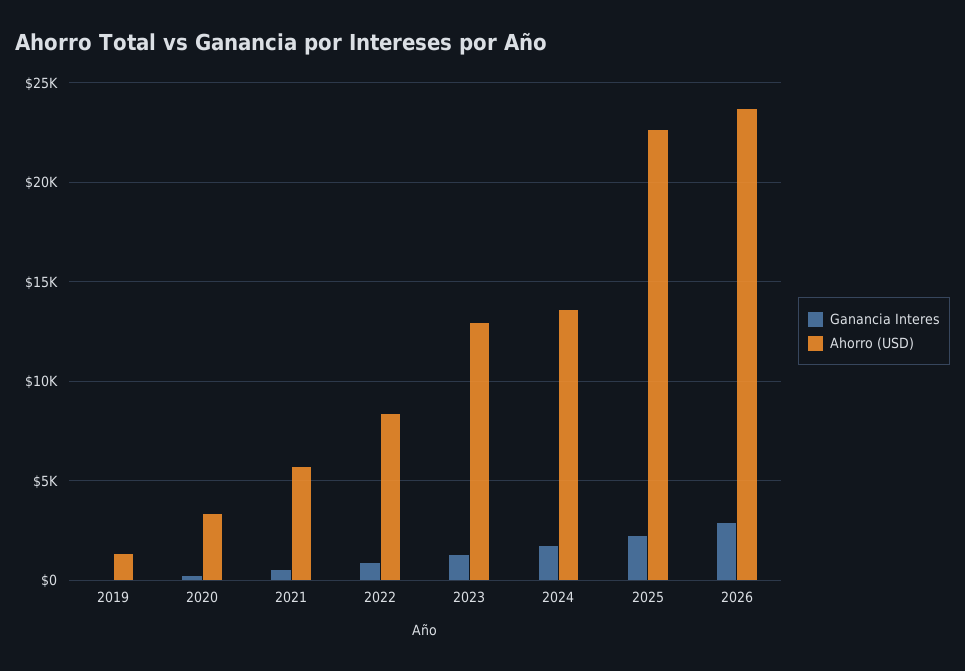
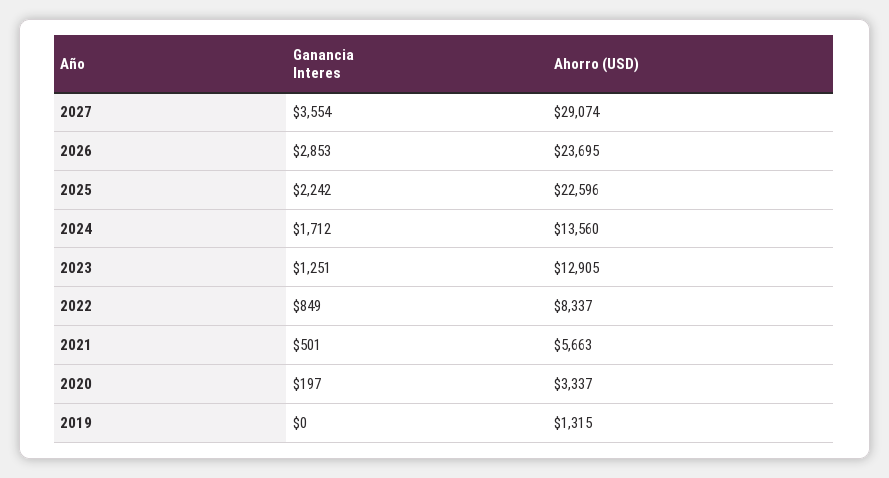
Ganancia Interes, 2027: none -> 3554
Ahorro (USD), 2027: none -> 29074

